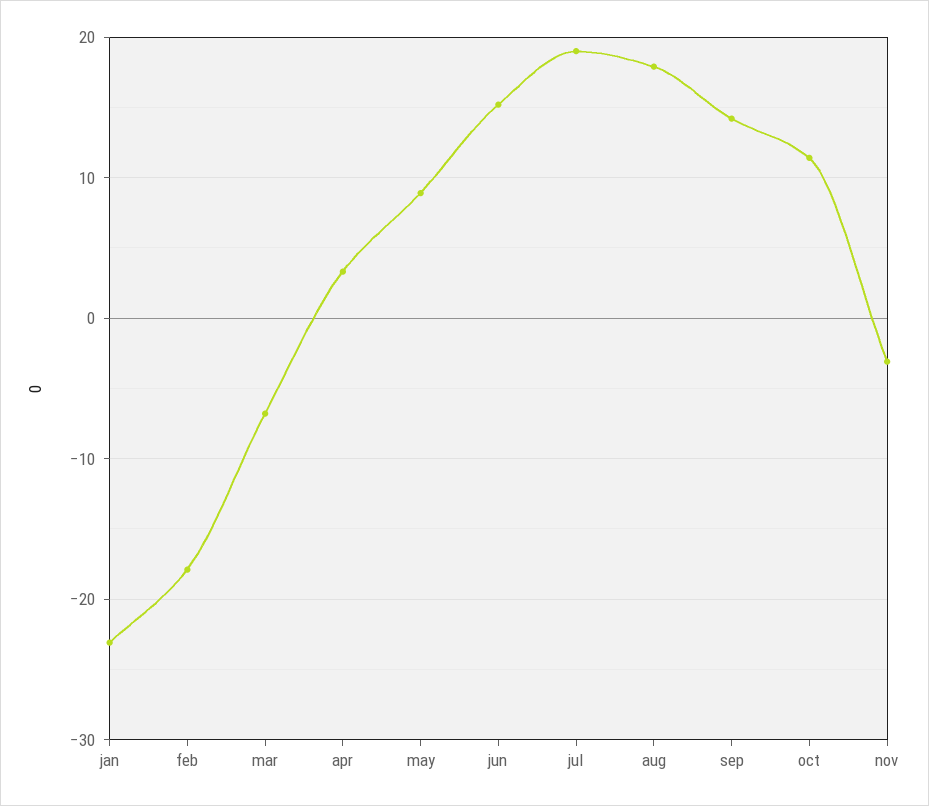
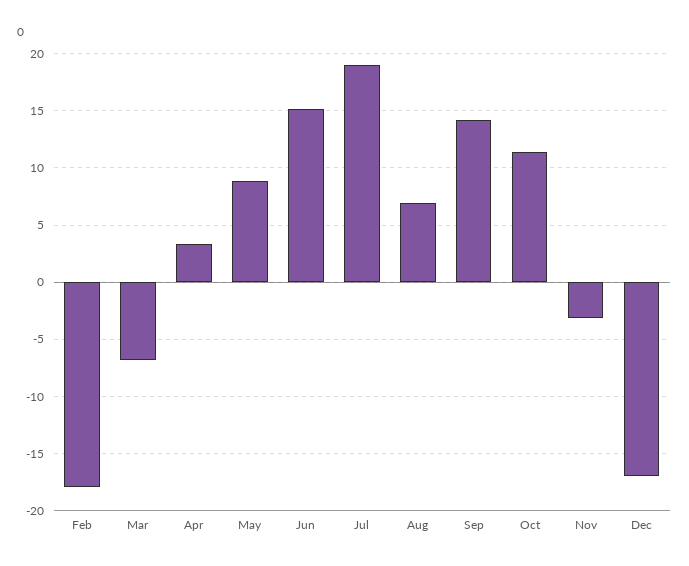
jan: -23 -> none
aug: 18 -> 7
Dec: none -> -17

